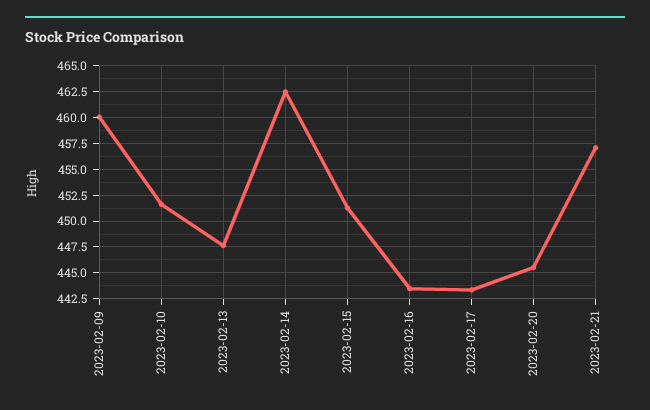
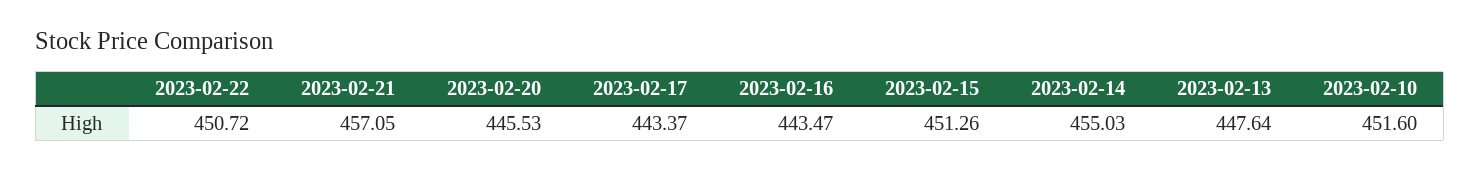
2023-02-09: 460 -> none
2023-02-14: 462.5 -> 455.03
2023-02-22: none -> 450.72

